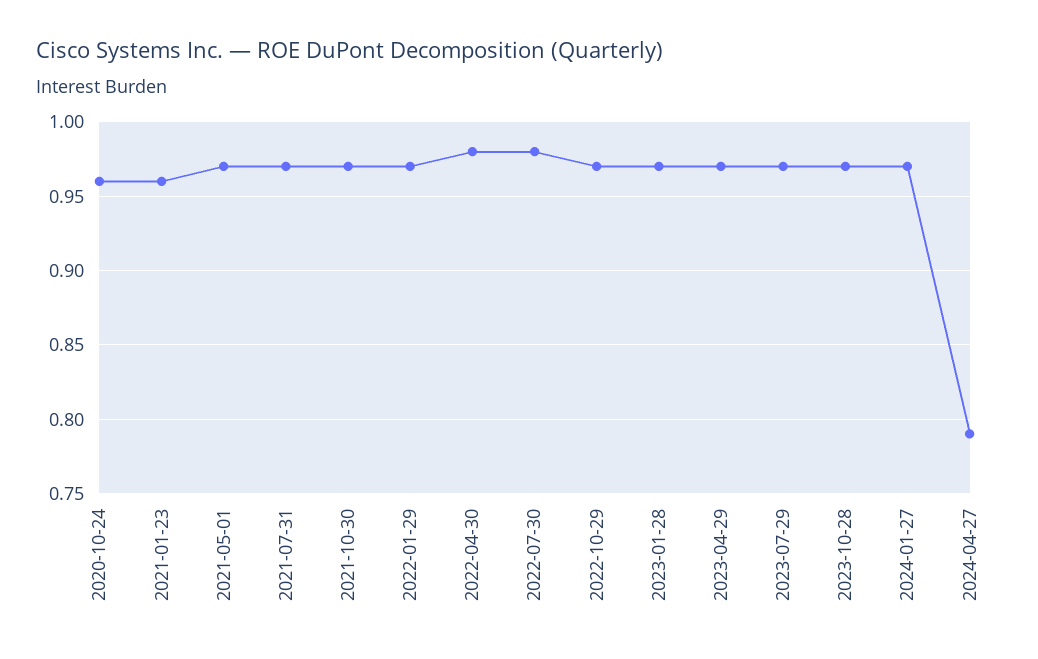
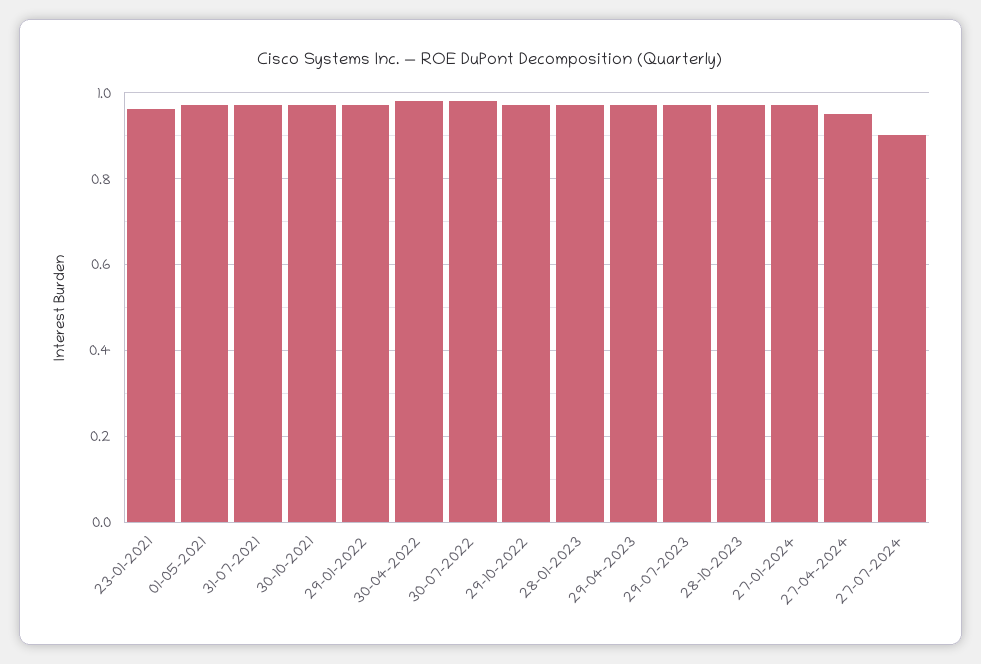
2020-10-24: 0.96 -> none
2024-04-27: 0.79 -> 0.95
27-07-2024: none -> 0.9

